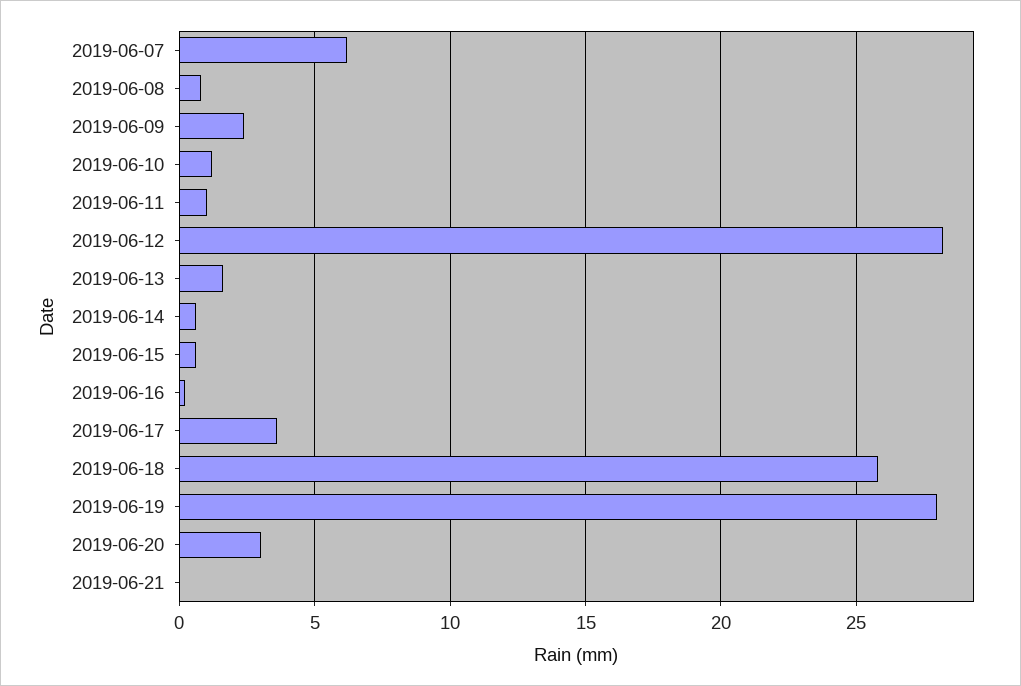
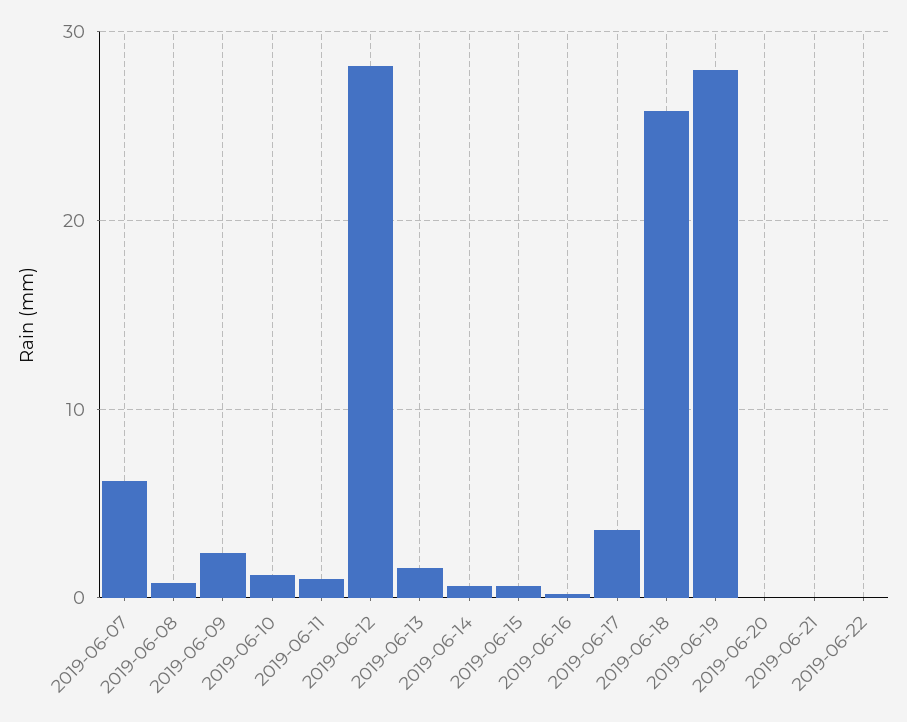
2019-06-20: 3 -> 0
2019-06-22: none -> 0

